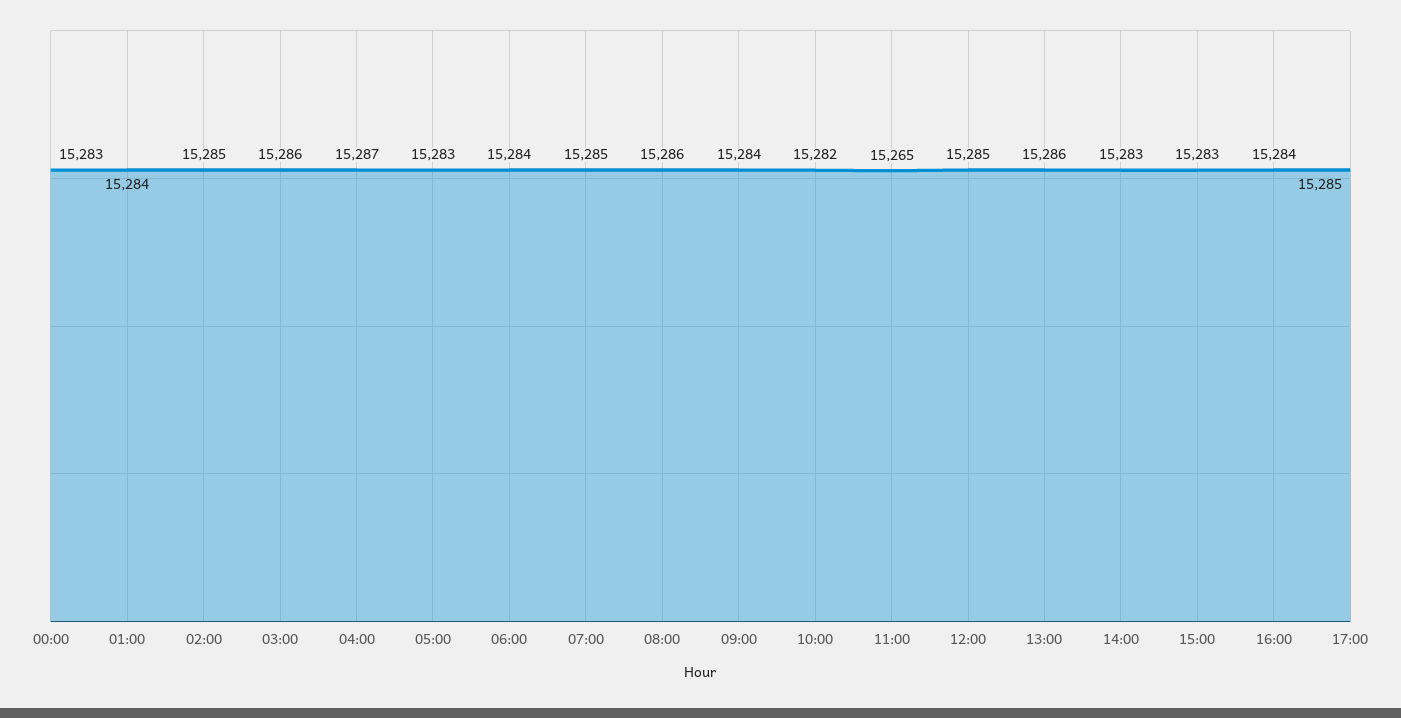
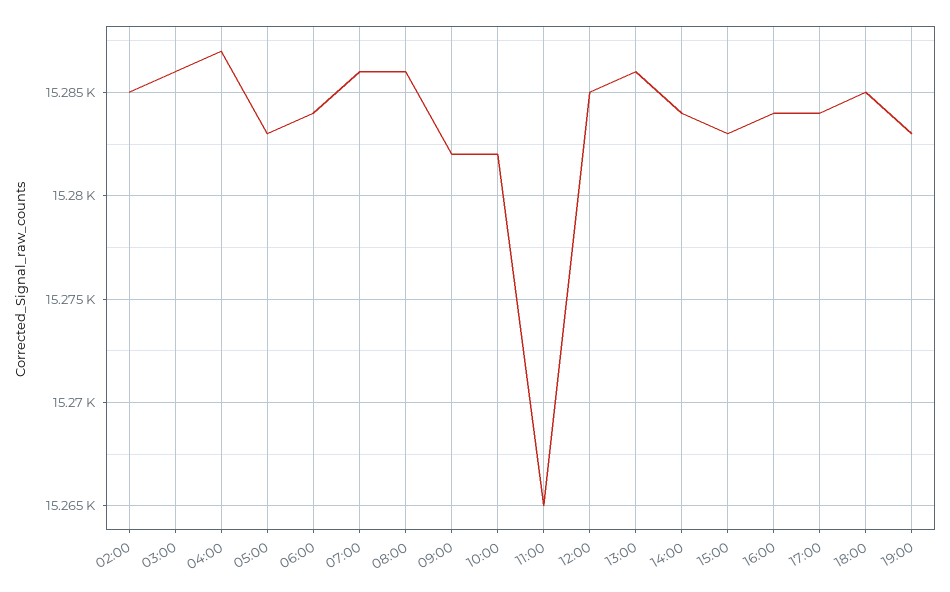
00:00: 15283 -> none
01:00: 15284 -> none
07:00: 15285 -> 15286
09:00: 15284 -> 15282
14:00: 15283 -> 15284
17:00: 15285 -> 15284
18:00: none -> 15285
19:00: none -> 15283

